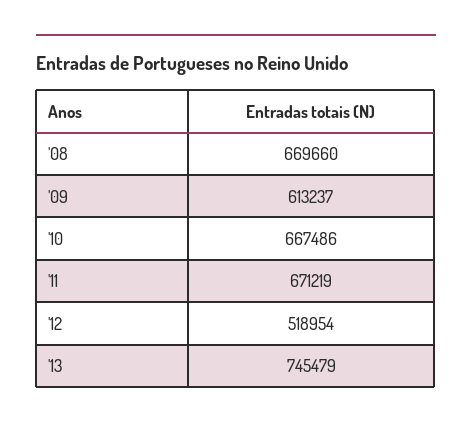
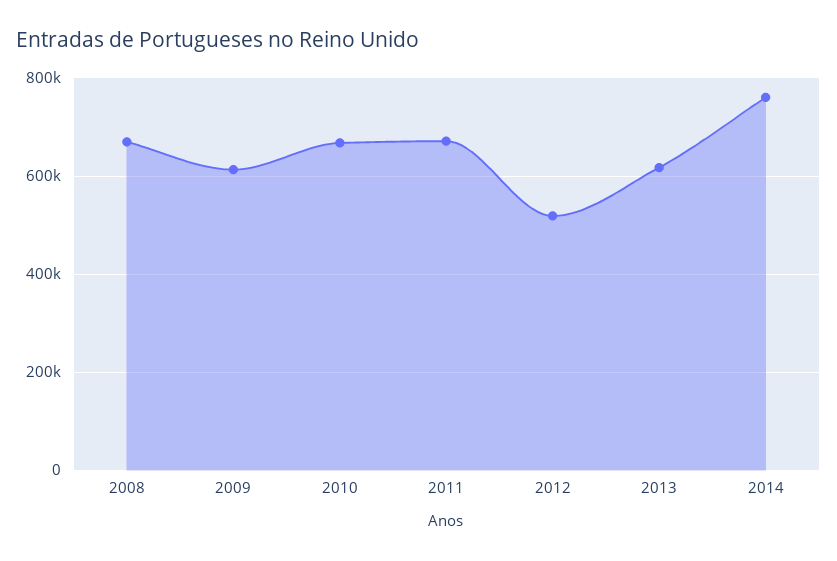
'13: 745479 -> 620000
2014: none -> 760000

